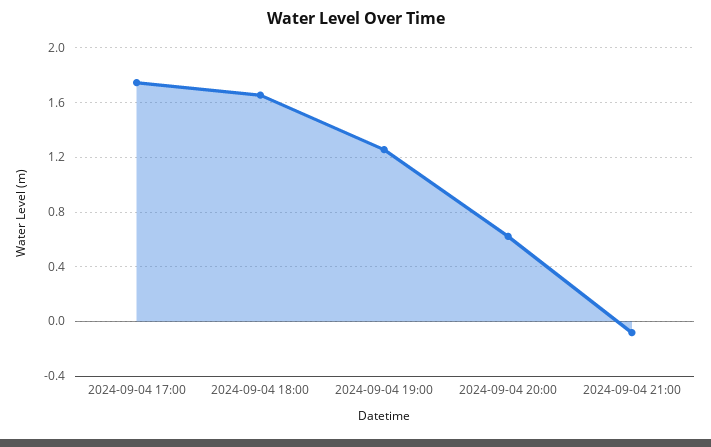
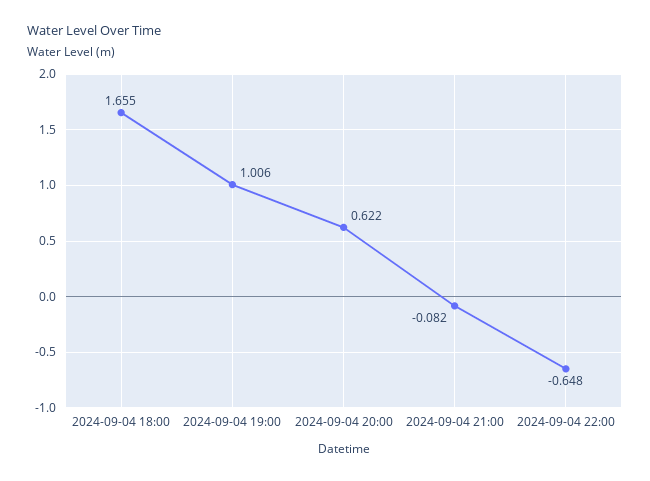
2024-09-04 17:00: 1.75 -> none
2024-09-04 19:00: 1.25 -> 1.006
2024-09-04 22:00: none -> -0.648

